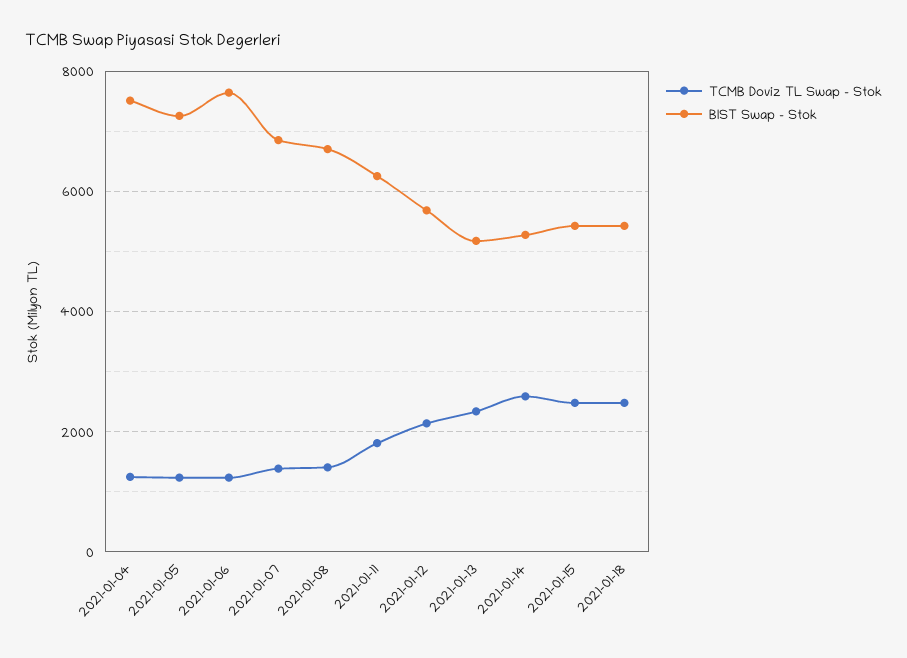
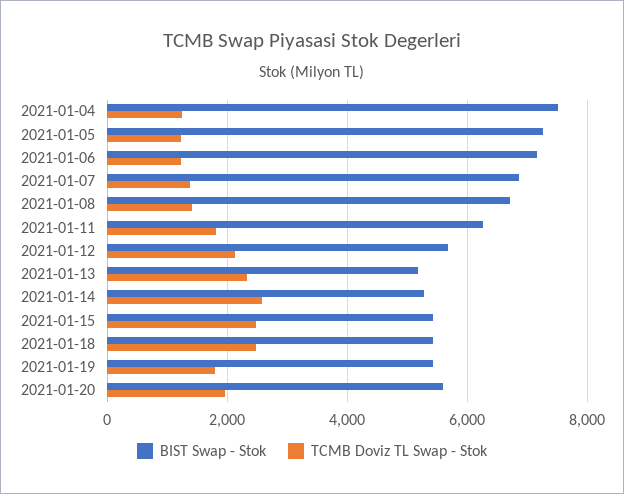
BIST Swap - Stok, 2021-01-06: 7600 -> 7200
BIST Swap - Stok, 2021-01-19: none -> 5400
TCMB Doviz TL Swap - Stok, 2021-01-19: none -> 1800
BIST Swap - Stok, 2021-01-20: none -> 5600
TCMB Doviz TL Swap - Stok, 2021-01-20: none -> 2000

